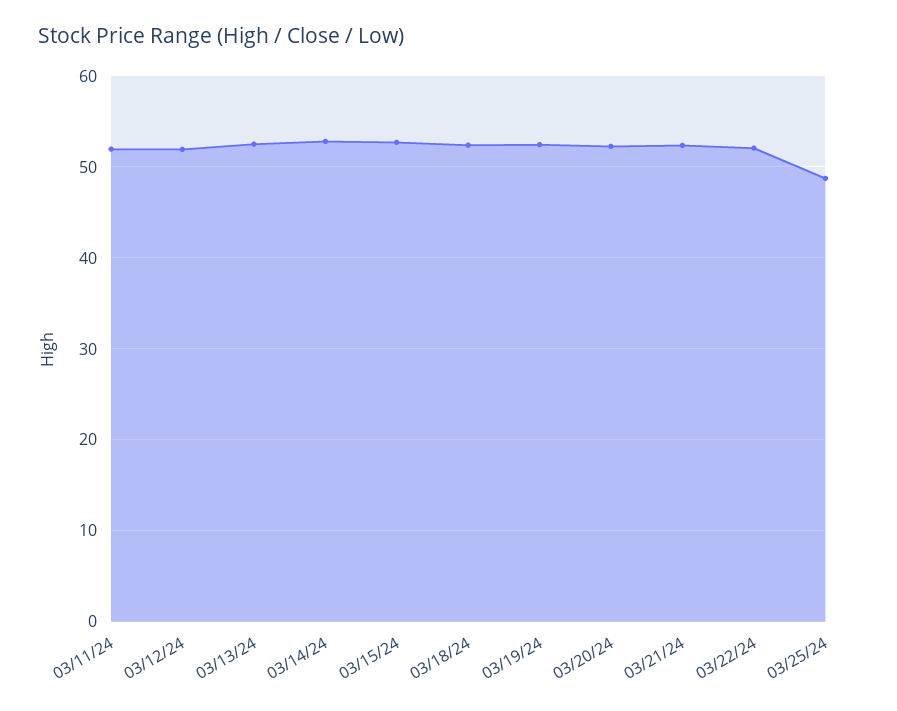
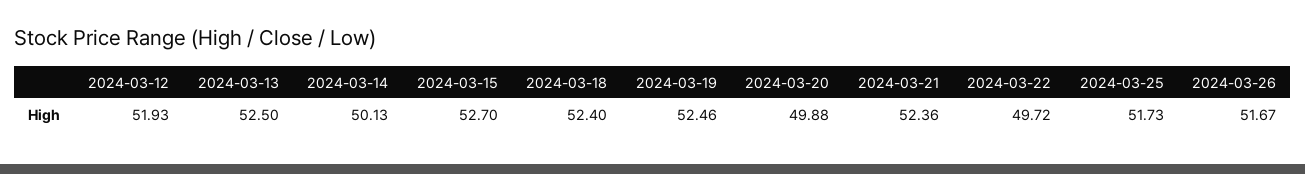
03/11/24: 52 -> none
03/14/24: 53 -> 50.13
03/20/24: 52 -> 49.88
03/22/24: 52 -> 49.72
03/25/24: 49 -> 51.73
2024-03-26: none -> 51.67

